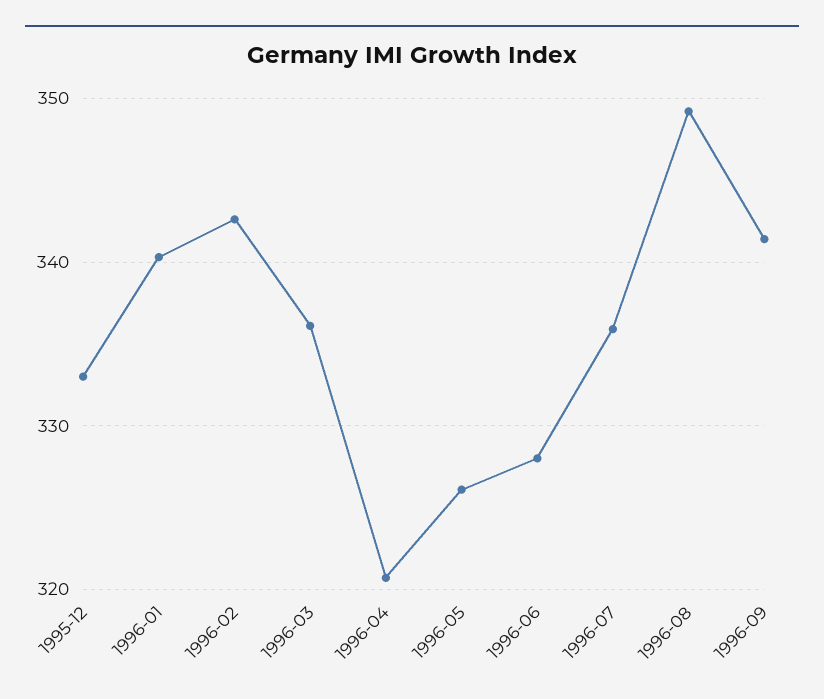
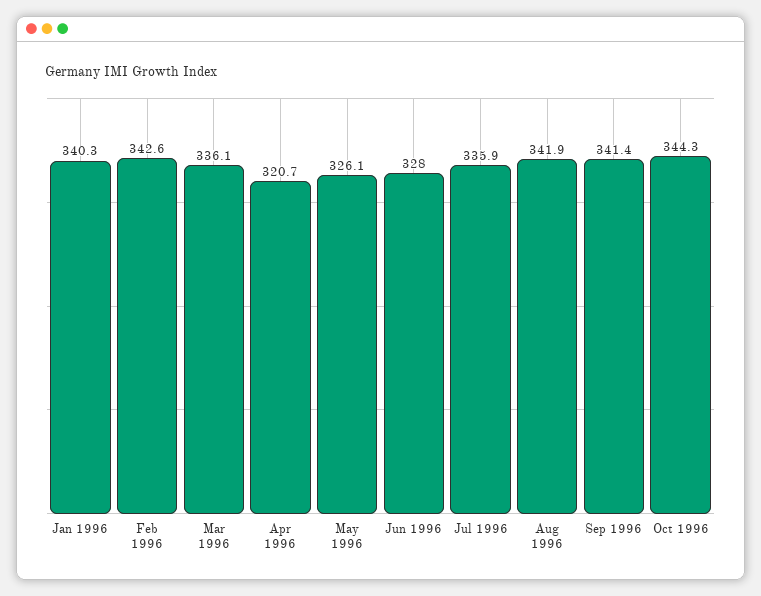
1995-12: 333 -> none
1996-08: 349 -> 341.9
Oct 1996: none -> 344.3

